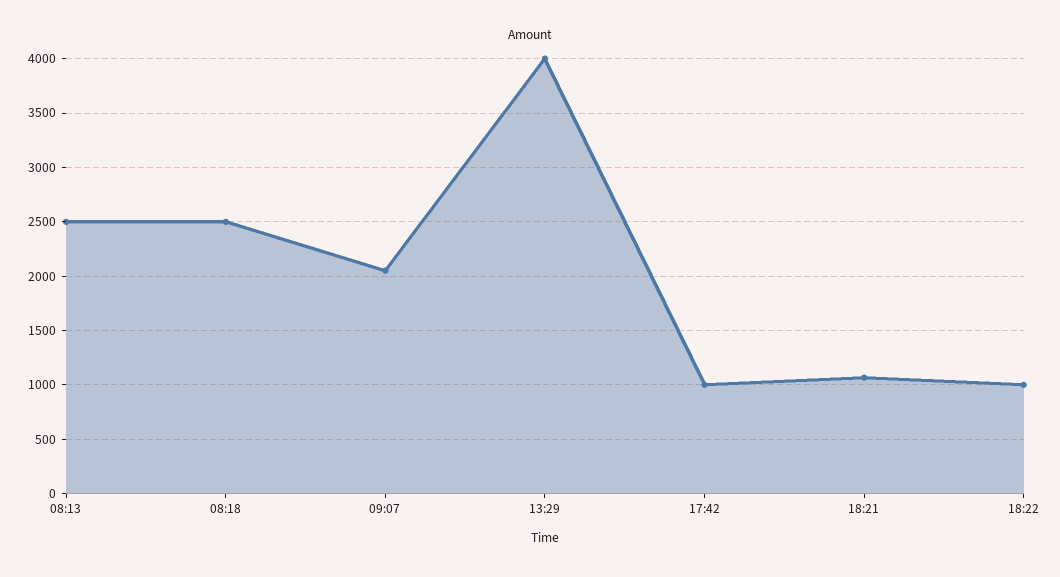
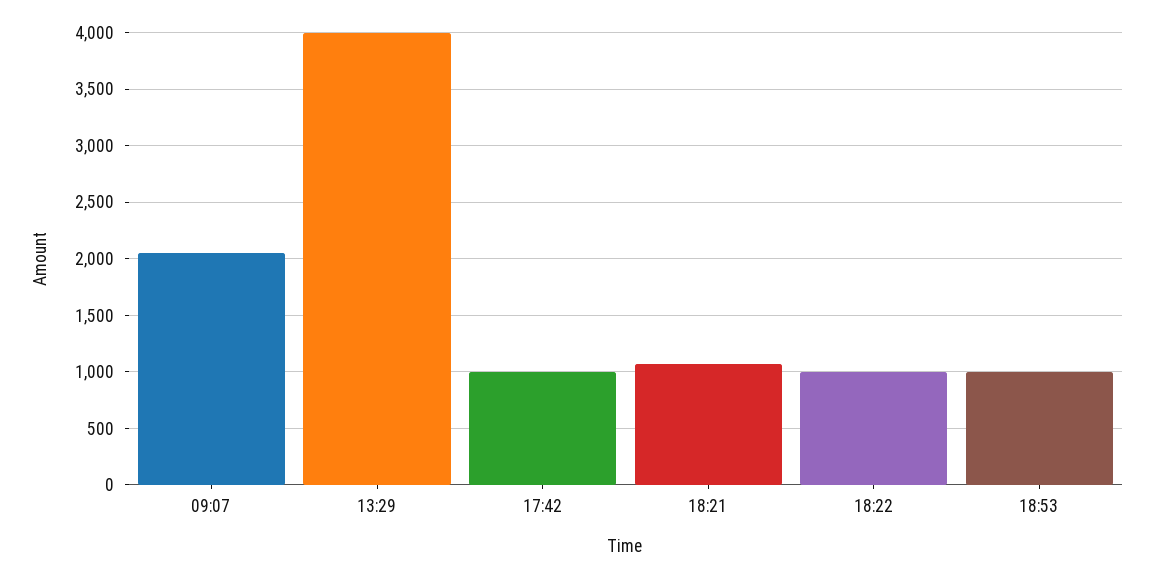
08:13: 2500 -> none
08:18: 2500 -> none
18:53: none -> 1000

